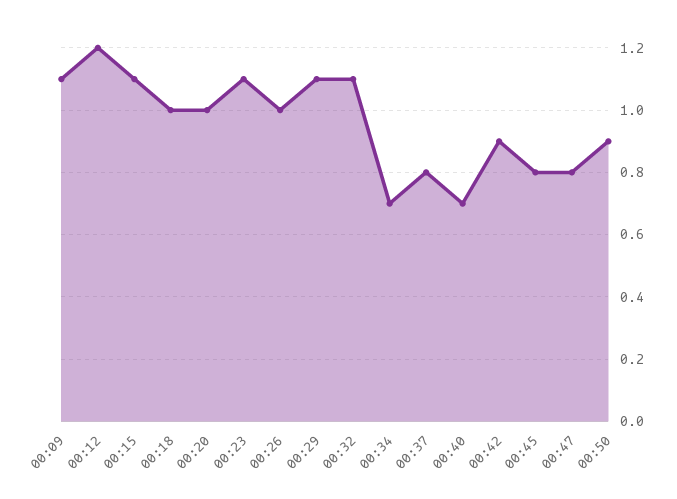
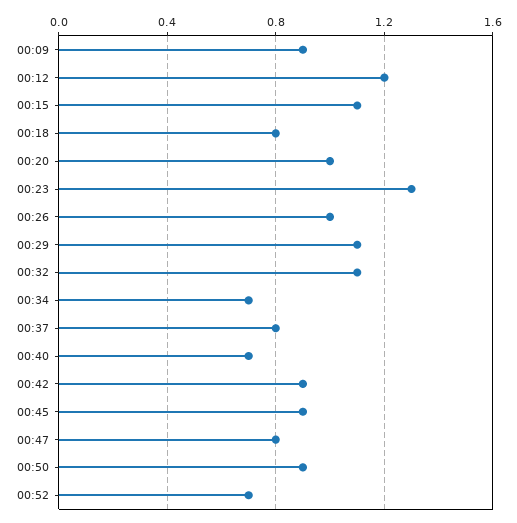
00:09: 1.1 -> 0.9
00:18: 1 -> 0.8
00:23: 1.1 -> 1.3
00:45: 0.8 -> 0.9
00:52: none -> 0.7

